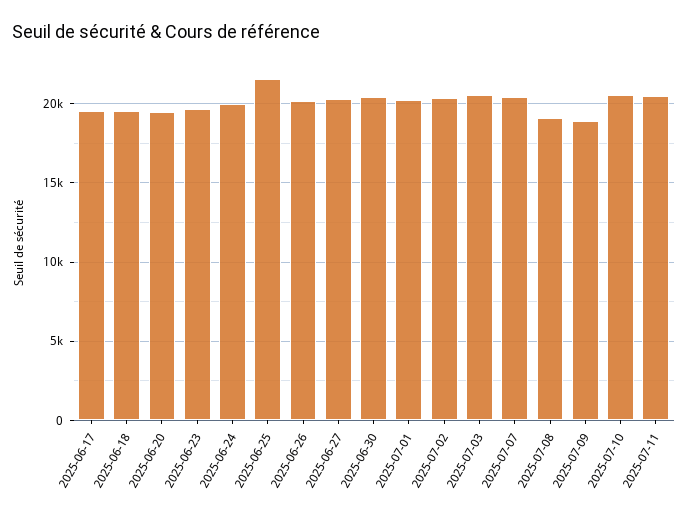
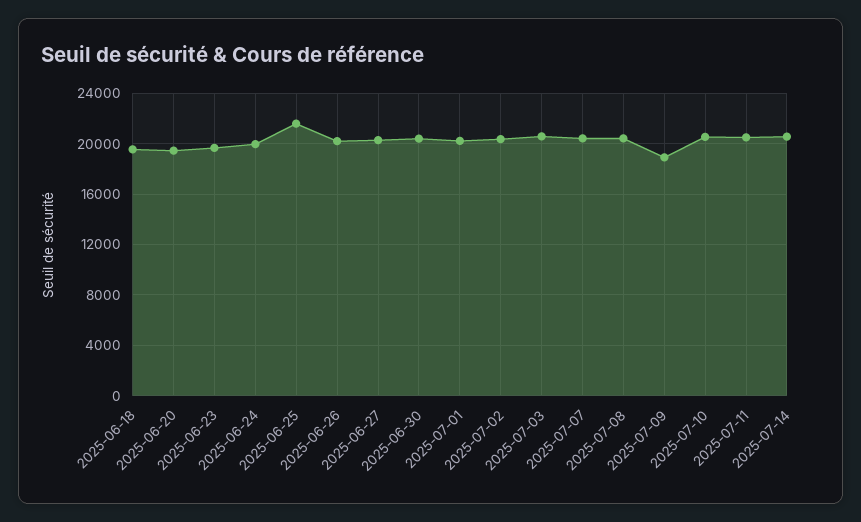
2025-06-17: 19500 -> none
2025-07-08: 19000 -> 20500
2025-07-14: none -> 20500

